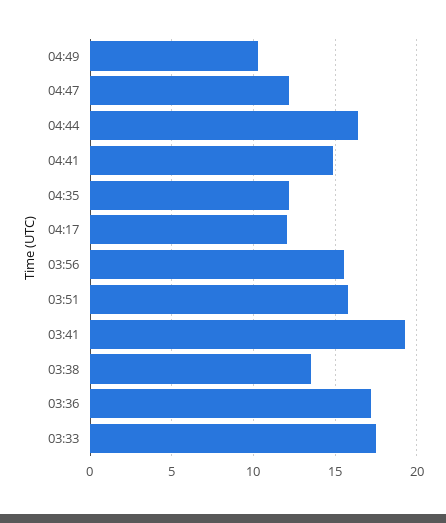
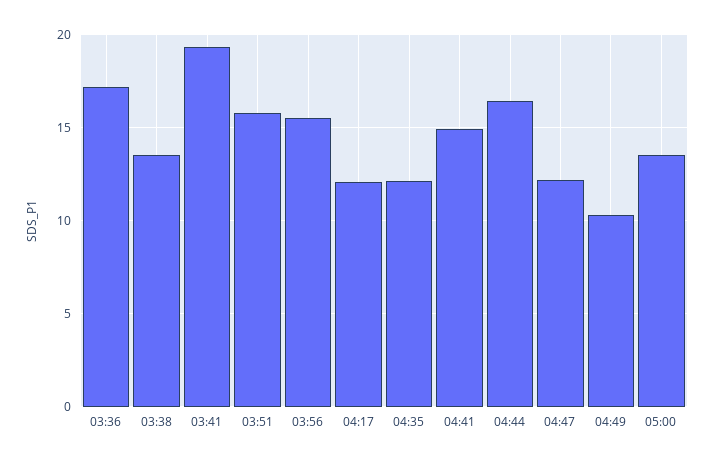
03:33: 17.5 -> none
05:00: none -> 13.5

